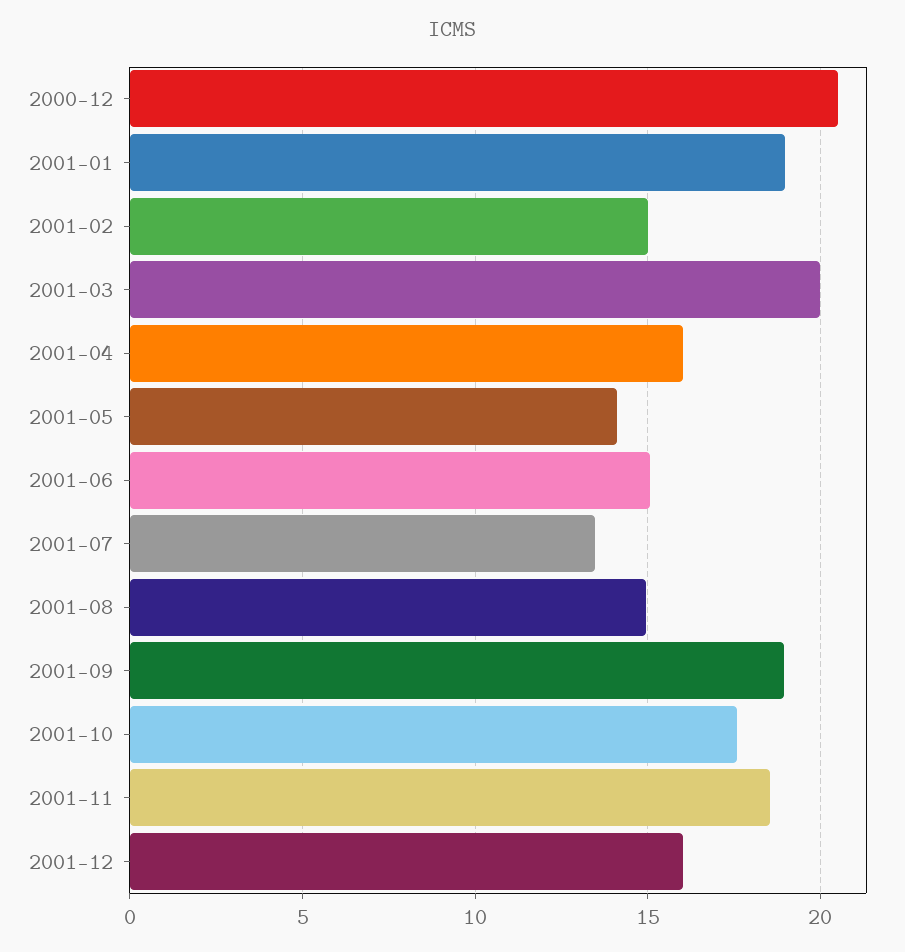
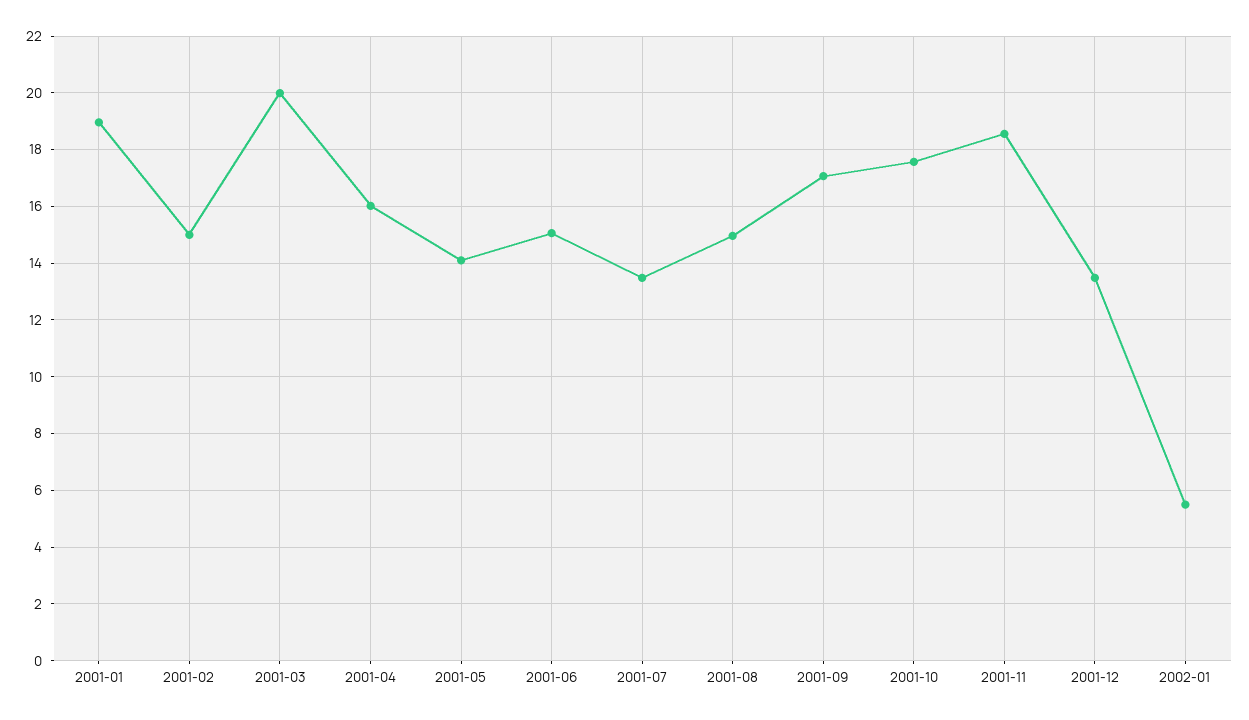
2000-12: 20.5 -> none
2001-09: 19 -> 17
2001-12: 16 -> 13.5
2002-01: none -> 5.5

